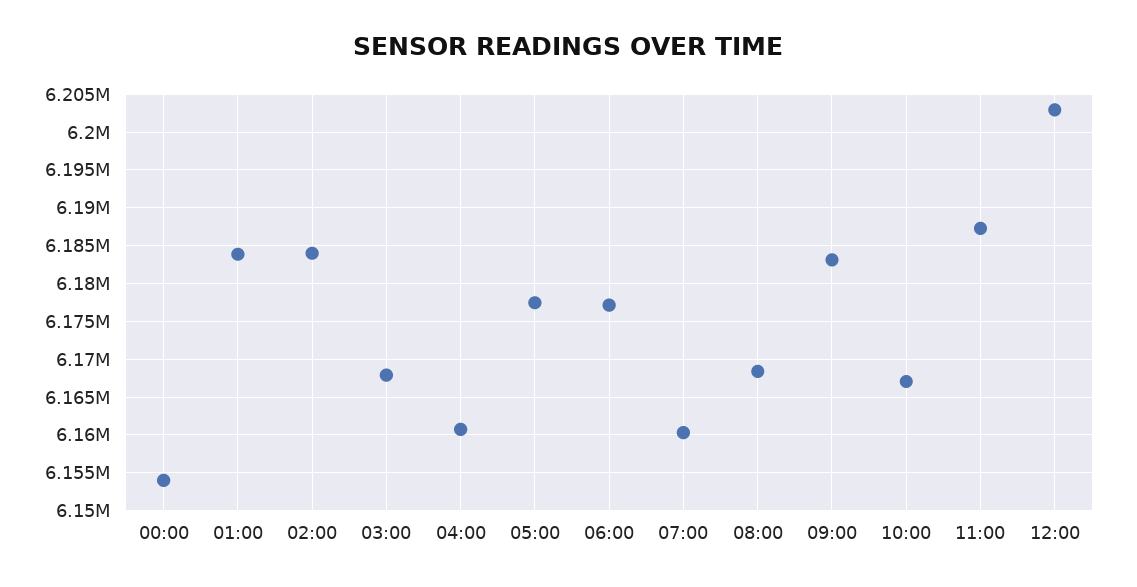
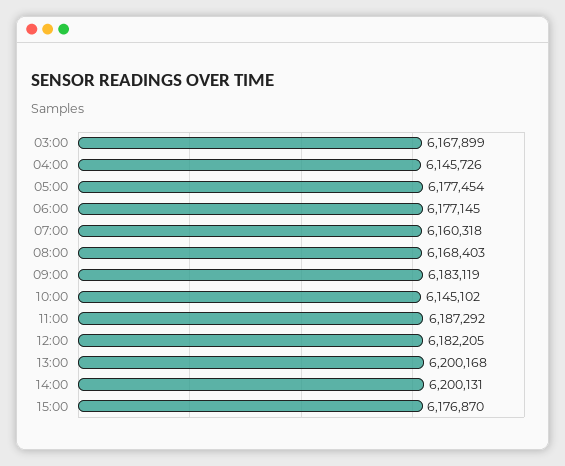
00:00: 6154000 -> none
01:00: 6184000 -> none
02:00: 6184000 -> none
04:00: 6161000 -> 6145726
10:00: 6167000 -> 6145102
12:00: 6203000 -> 6182205
13:00: none -> 6200168
14:00: none -> 6200131
15:00: none -> 6176870

